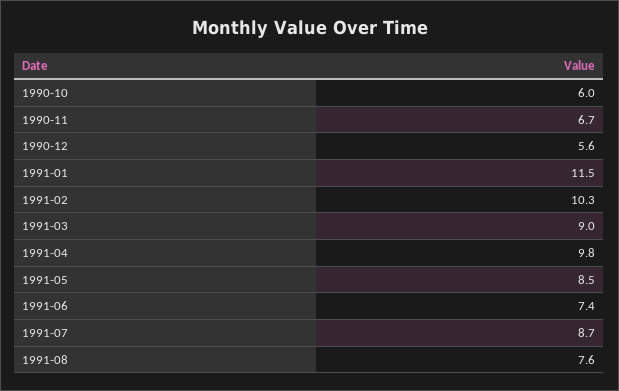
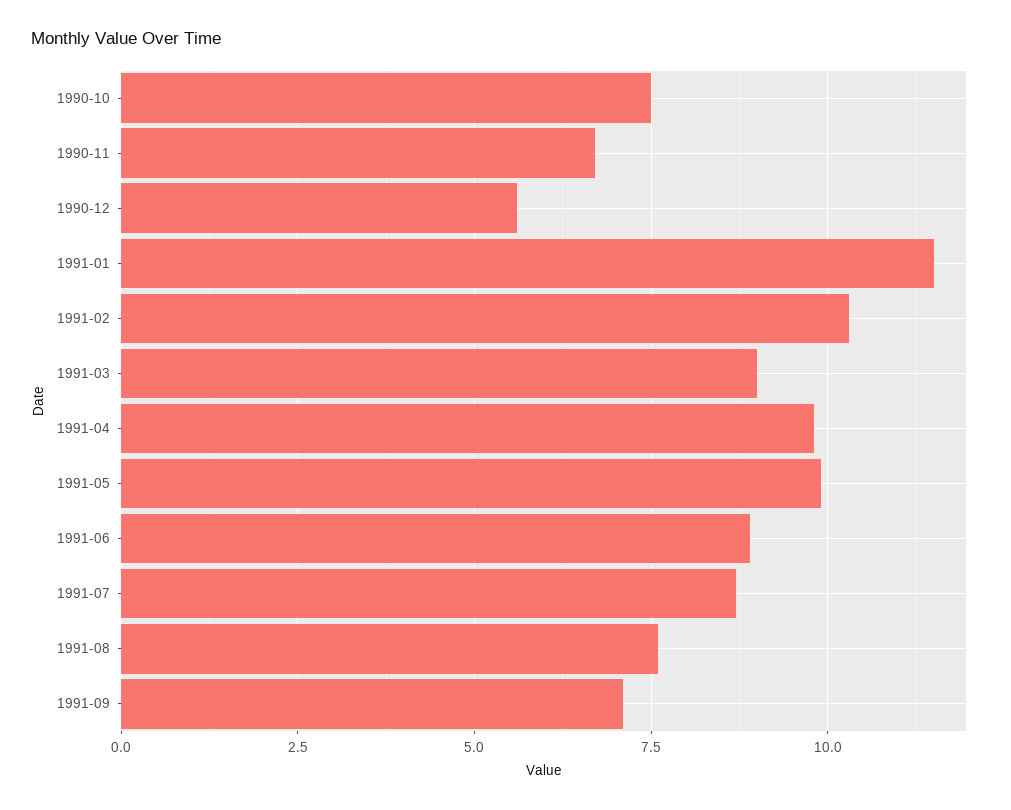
1990-10: 6 -> 7.5
1991-05: 8.5 -> 10
1991-06: 7.4 -> 9
1991-09: none -> 7

